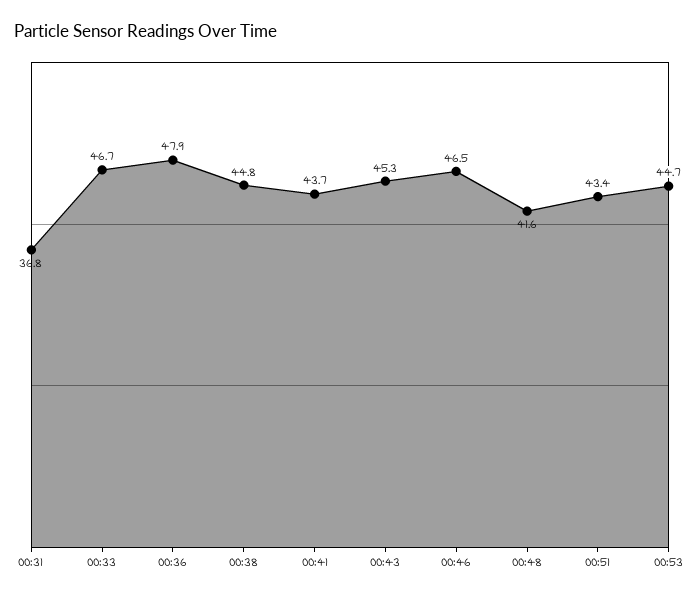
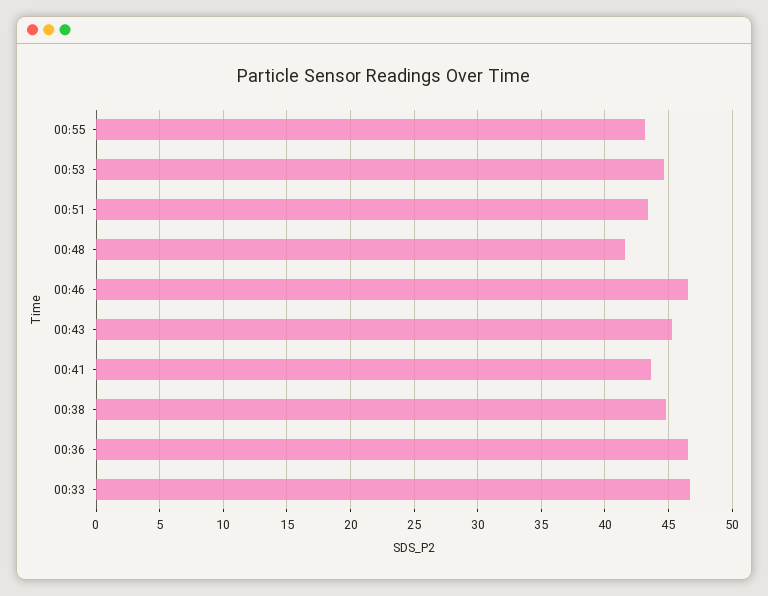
00:31: 36.8 -> none
00:36: 47.9 -> 46.5
00:55: none -> 43

